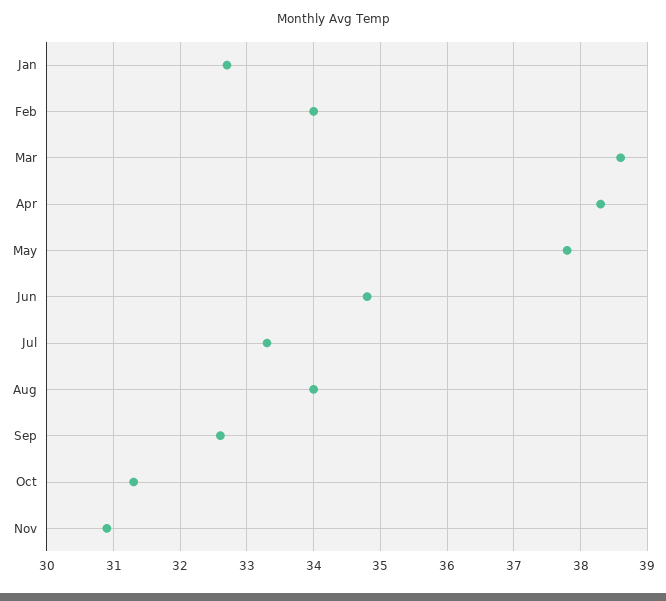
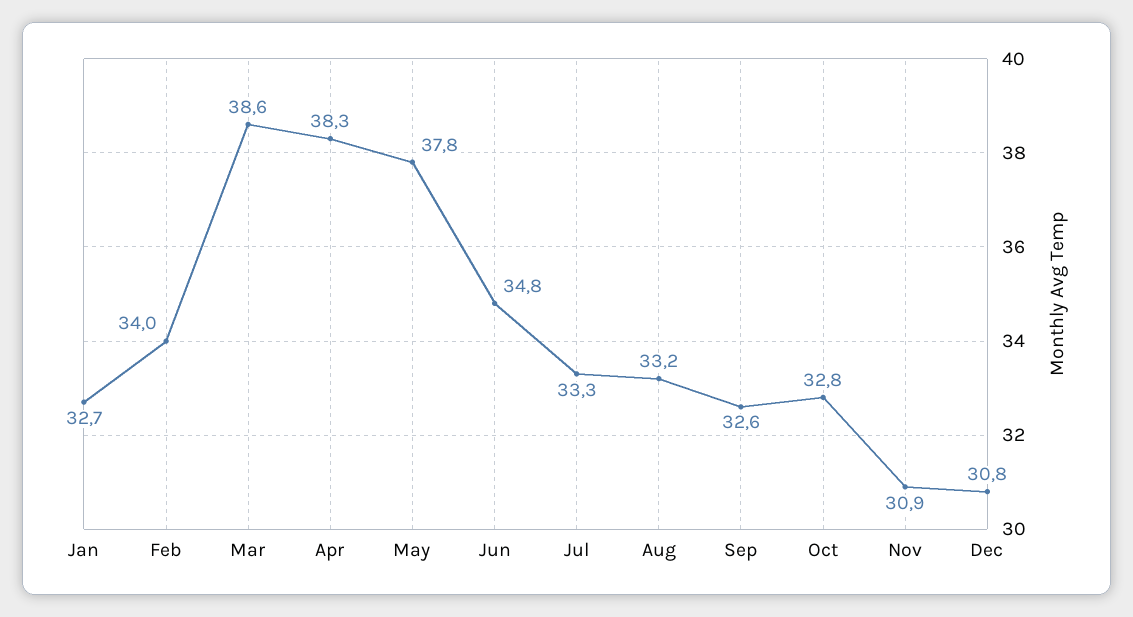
Aug: 34 -> 33.2
Oct: 31.3 -> 32.8
Dec: none -> 30.8

